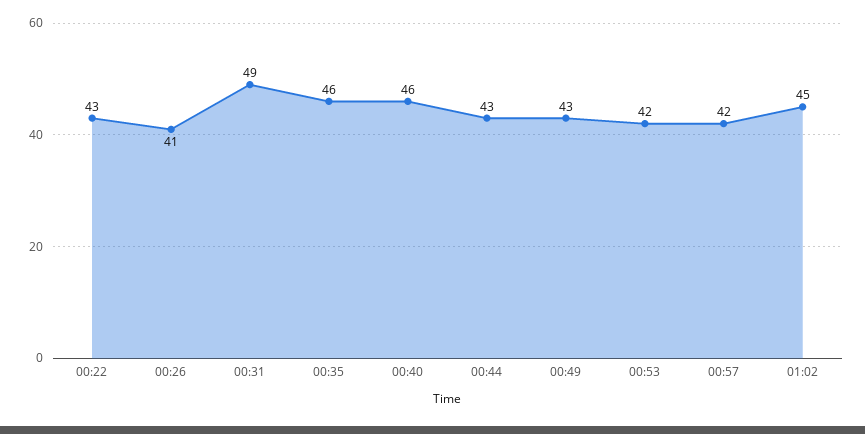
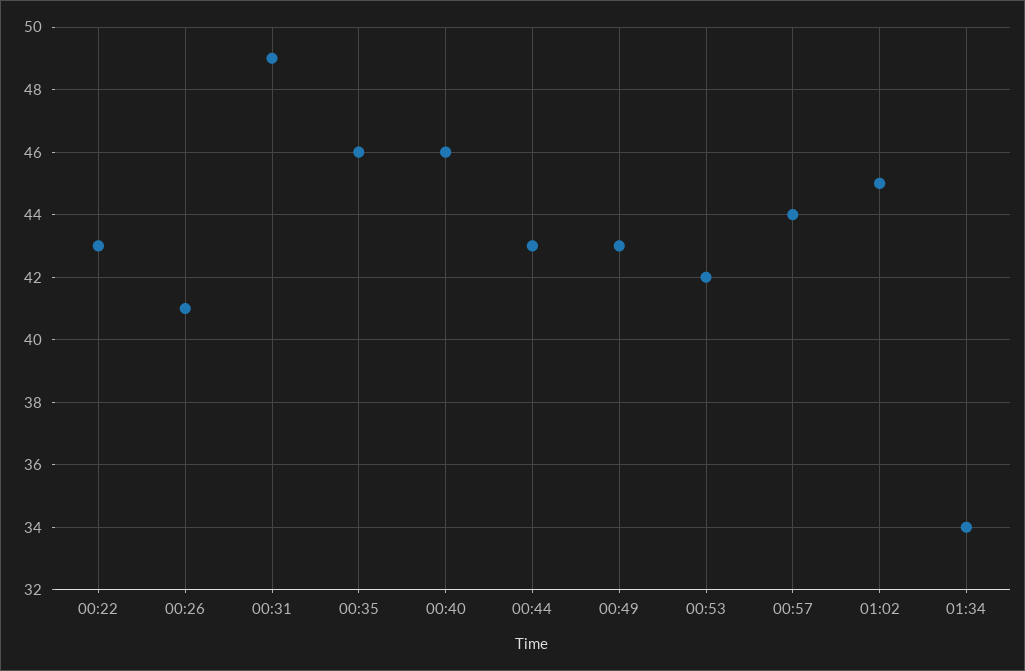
00:57: 42 -> 44
01:34: none -> 34

